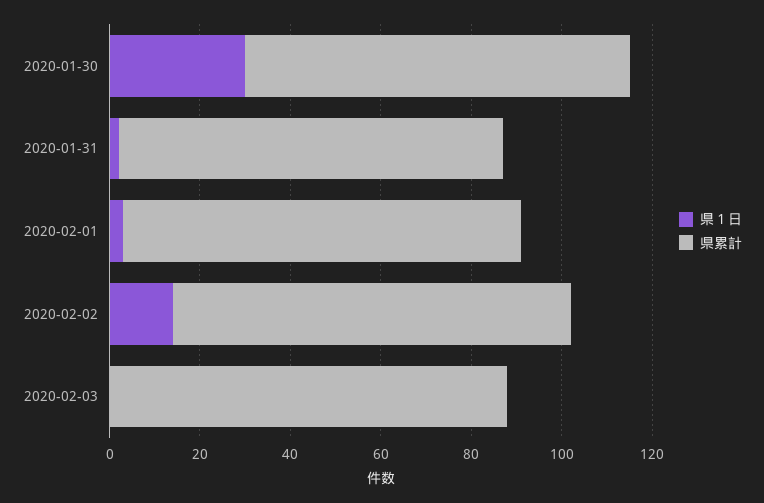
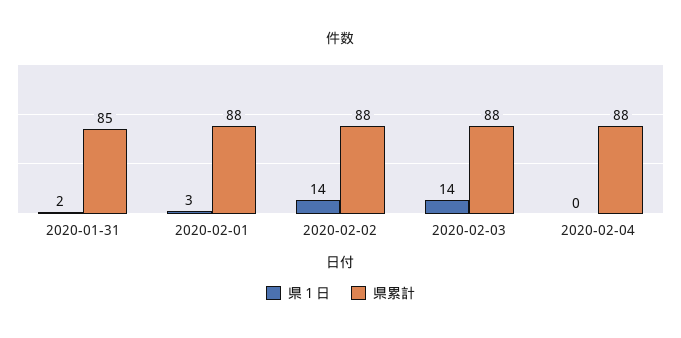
県１日, 2020-01-30: 30 -> none
県累計, 2020-01-30: 85 -> none
県１日, 2020-02-03: 0 -> 14
県１日, 2020-02-04: none -> 0
県累計, 2020-02-04: none -> 88

